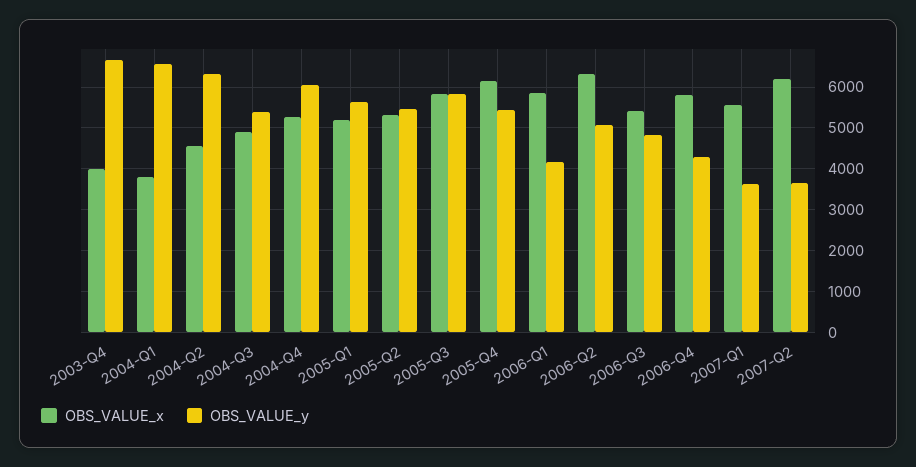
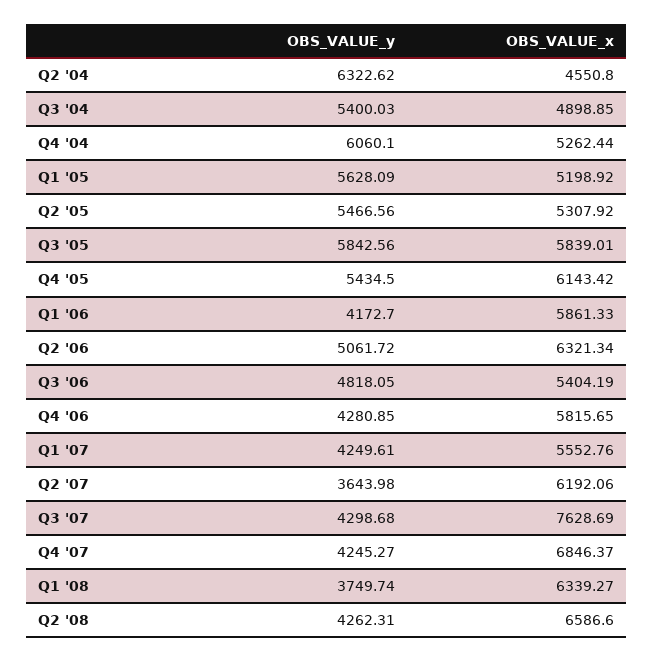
OBS_VALUE_x, 2003-Q4: 4000 -> none
OBS_VALUE_y, 2003-Q4: 6600 -> none
OBS_VALUE_x, 2004-Q1: 3800 -> none
OBS_VALUE_y, 2004-Q1: 6600 -> none
OBS_VALUE_y, 2007-Q1: 3600 -> 4249.61
OBS_VALUE_y, Q3 '07: none -> 4298.68
OBS_VALUE_x, Q3 '07: none -> 7628.69
OBS_VALUE_y, Q4 '07: none -> 4245.27
OBS_VALUE_x, Q4 '07: none -> 6846.37
OBS_VALUE_y, Q1 '08: none -> 3749.74
OBS_VALUE_x, Q1 '08: none -> 6339.27
OBS_VALUE_y, Q2 '08: none -> 4262.31
OBS_VALUE_x, Q2 '08: none -> 6586.6

